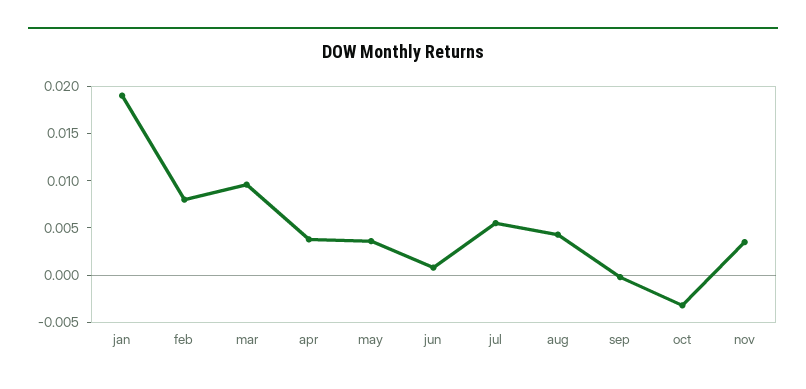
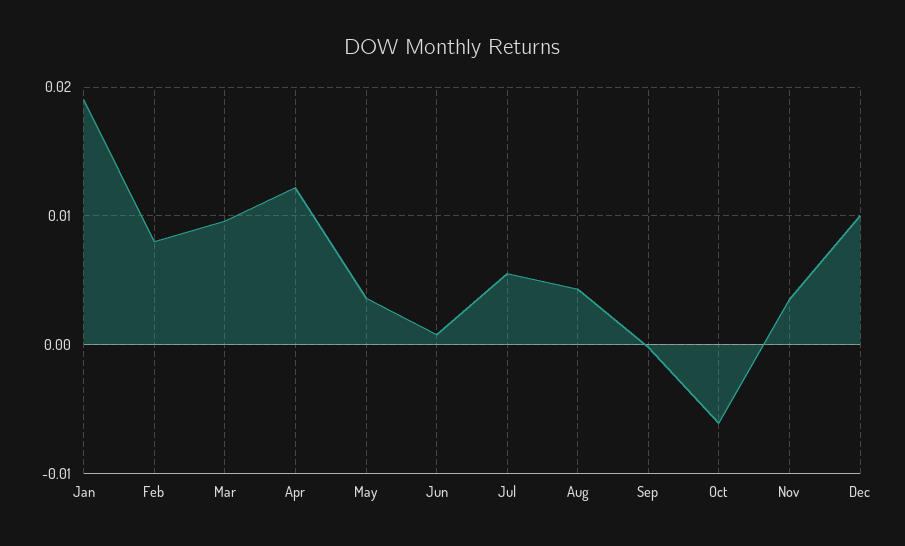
apr: 0.004 -> 0.012
oct: -0.003 -> -0.006
Dec: none -> 0.01

